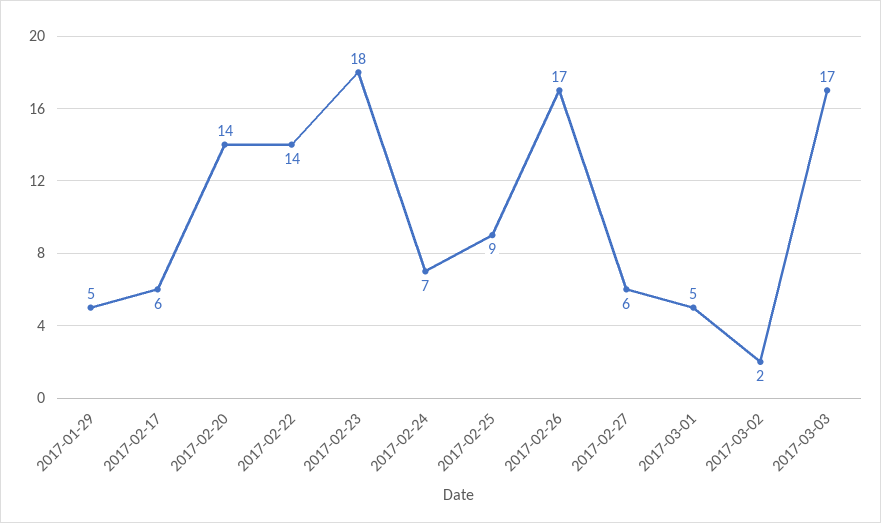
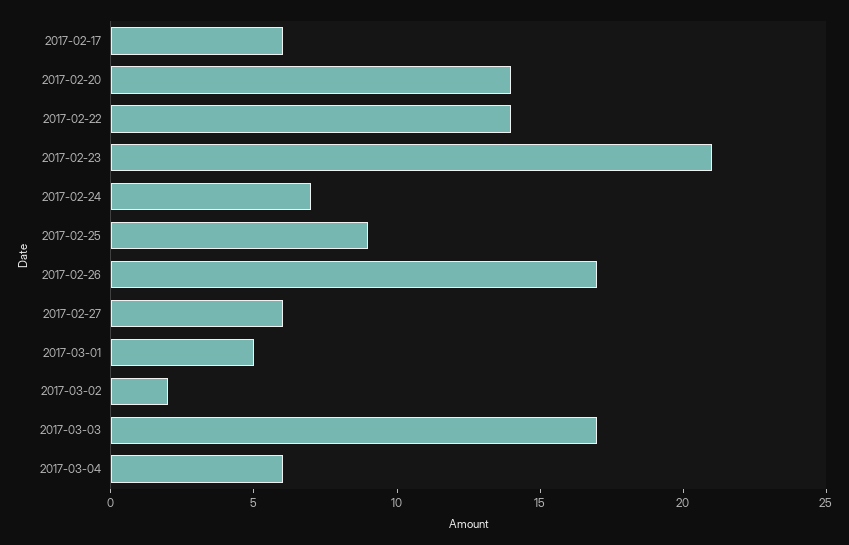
2017-01-29: 5 -> none
2017-02-23: 18 -> 21
2017-03-04: none -> 6

